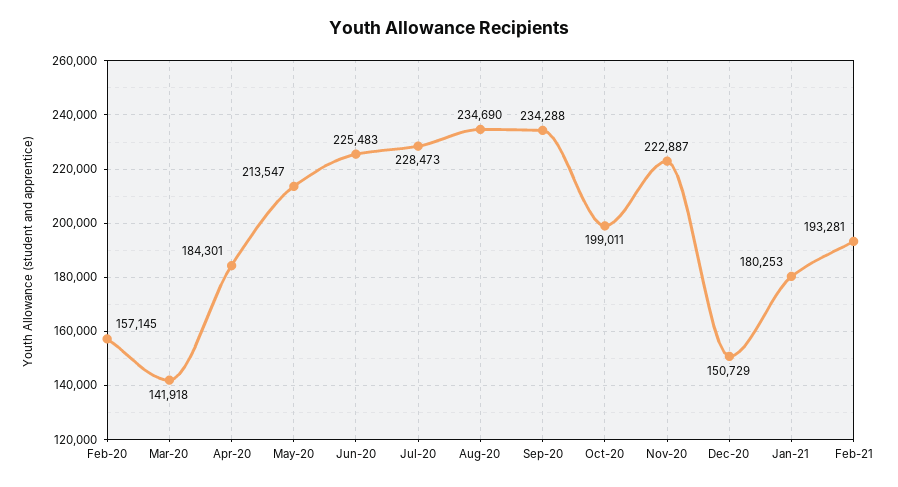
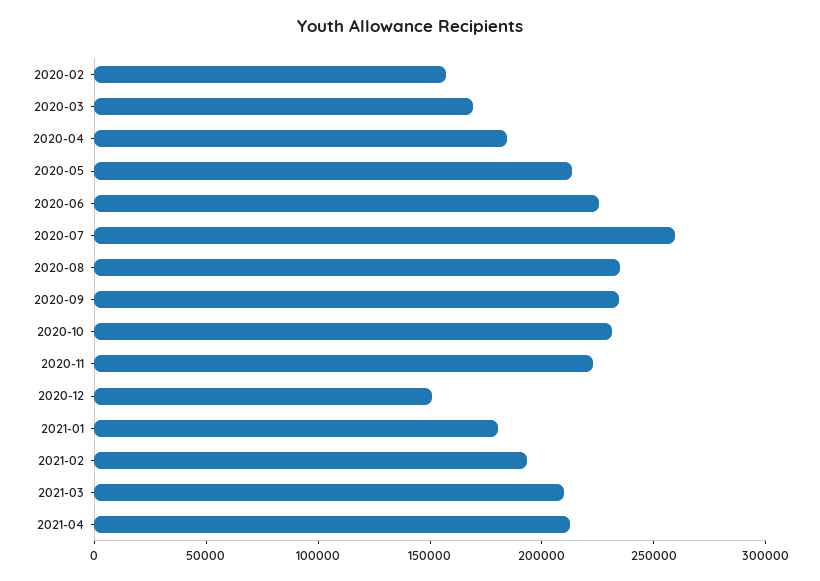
Mar-20: 141918 -> 170000
Jul-20: 228473 -> 260000
Oct-20: 199011 -> 230000
2021-03: none -> 210000
2021-04: none -> 210000

